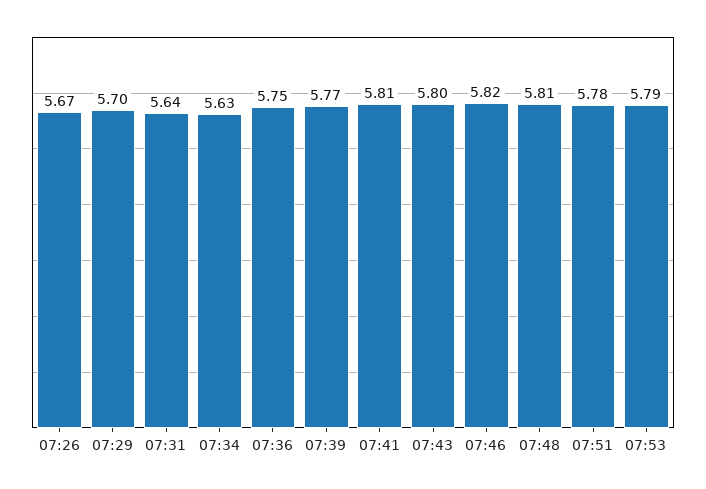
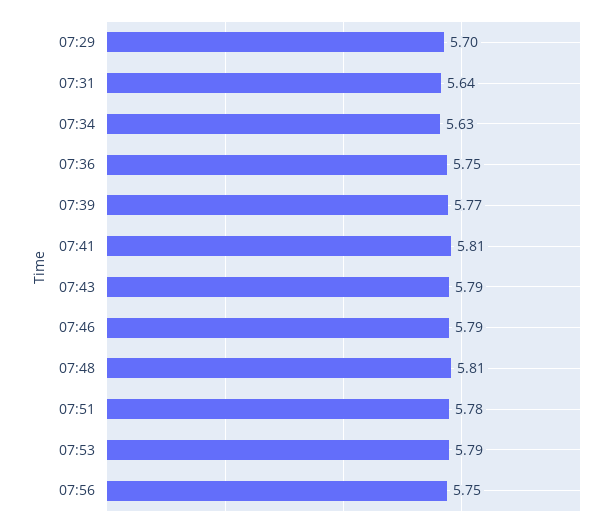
07:26: 5.67 -> none
07:43: 5.8 -> 5.79
07:46: 5.82 -> 5.79
07:56: none -> 5.75

